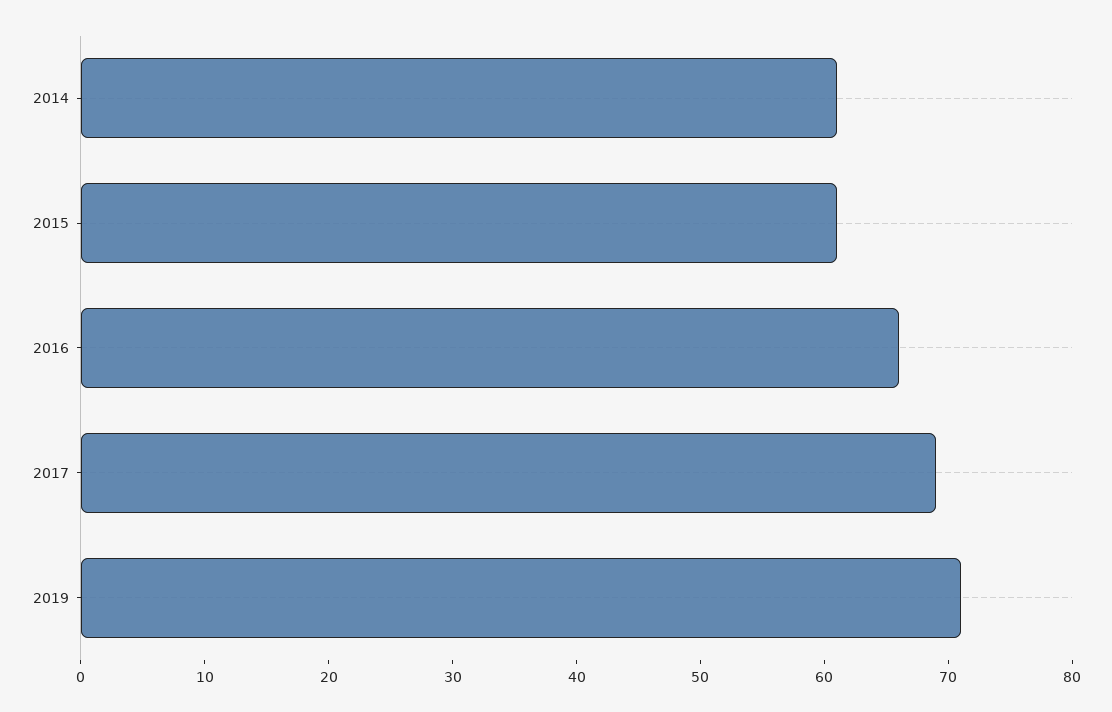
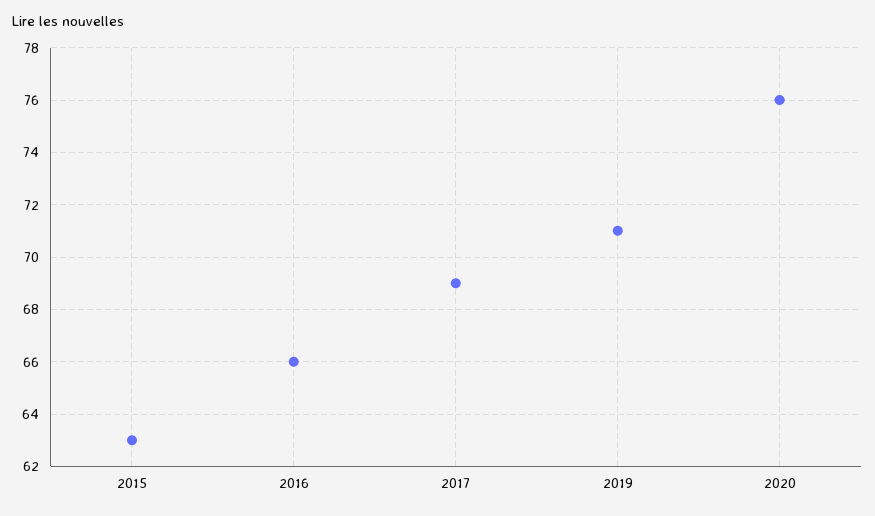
2014: 61 -> none
2015: 61 -> 63
2020: none -> 76

